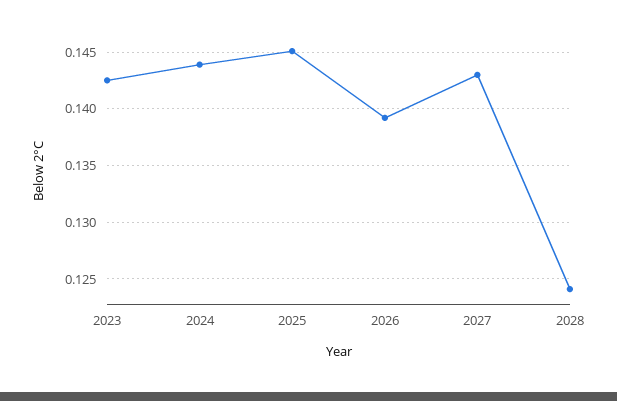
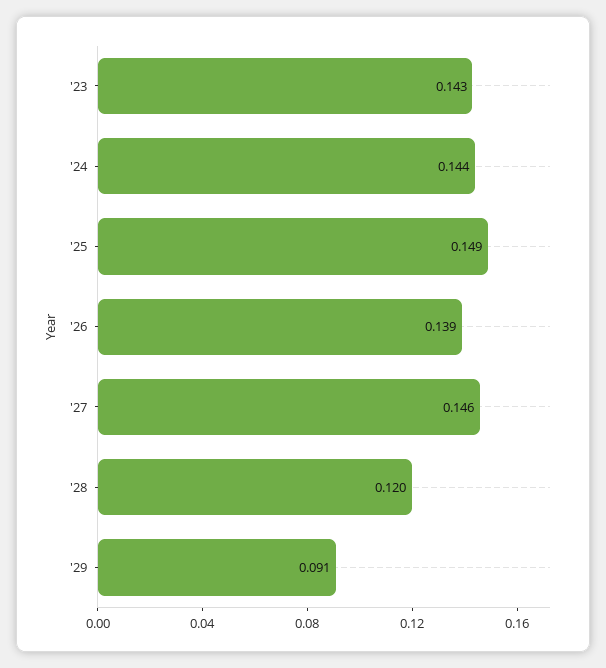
2025: 0.145 -> 0.149
2027: 0.143 -> 0.146
2028: 0.124 -> 0.12
'29: none -> 0.091

